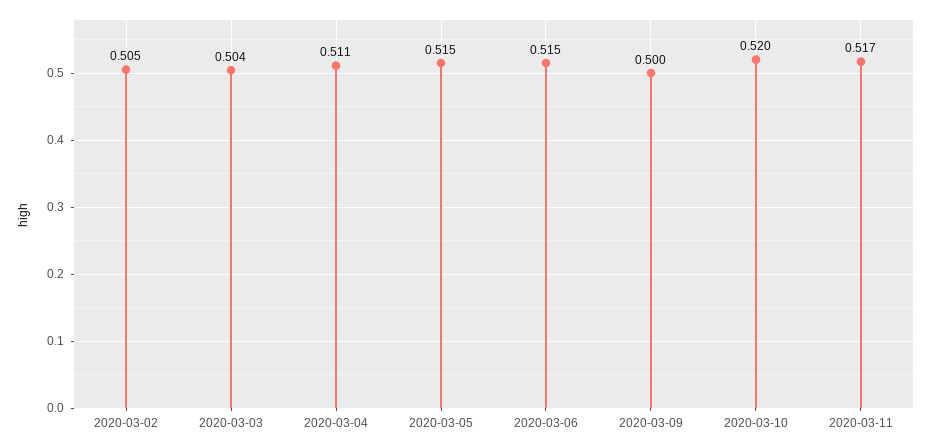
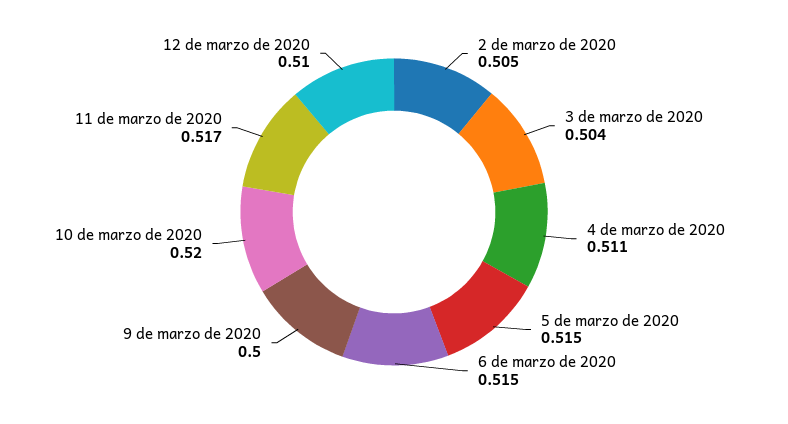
12 de marzo de 2020: none -> 0.51

